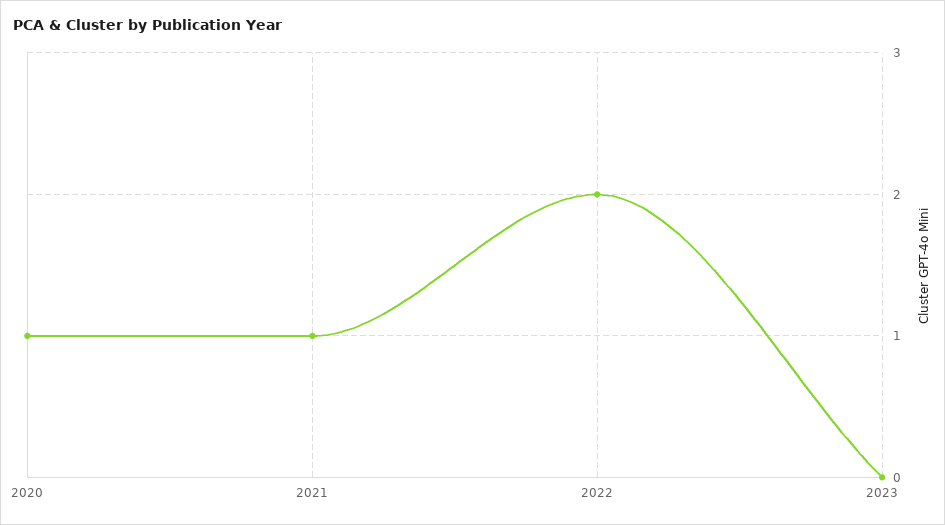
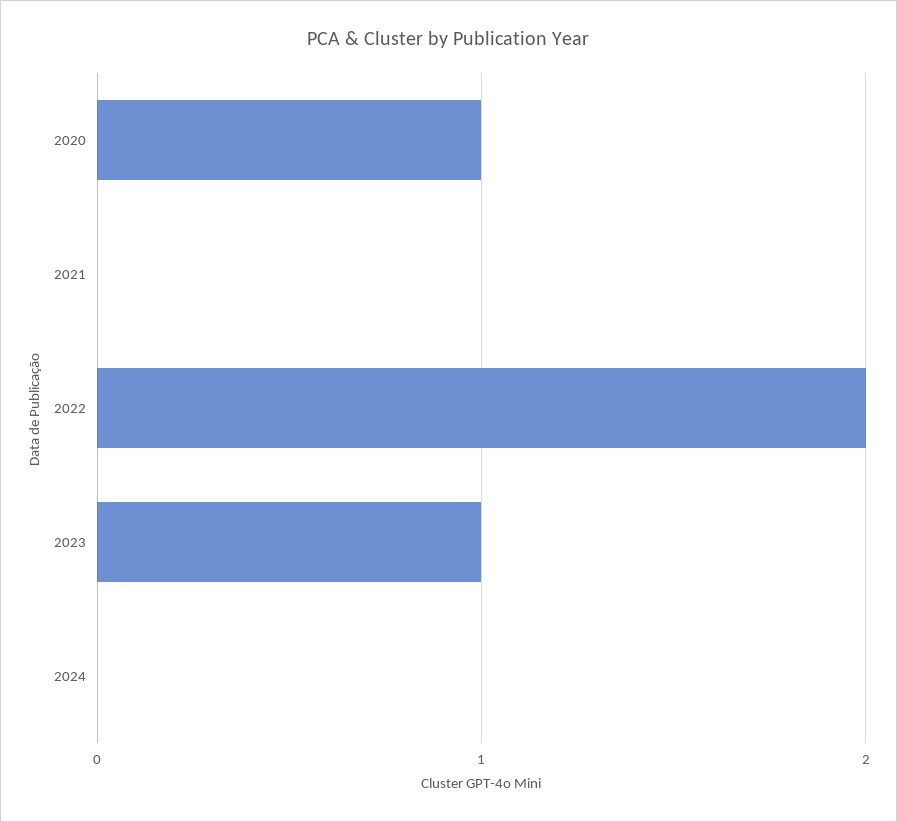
2021: 1 -> 0
2023: 0 -> 1
2024: none -> 0

